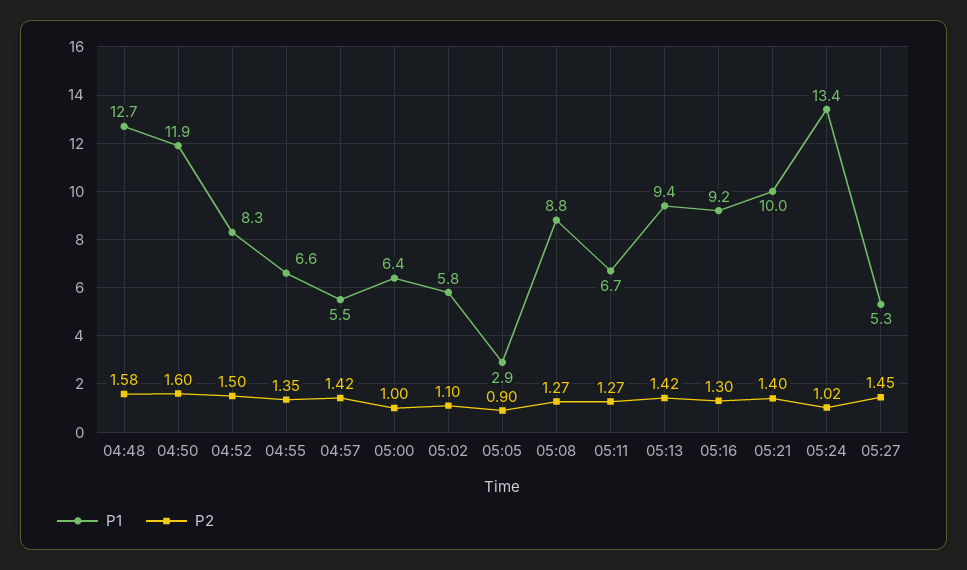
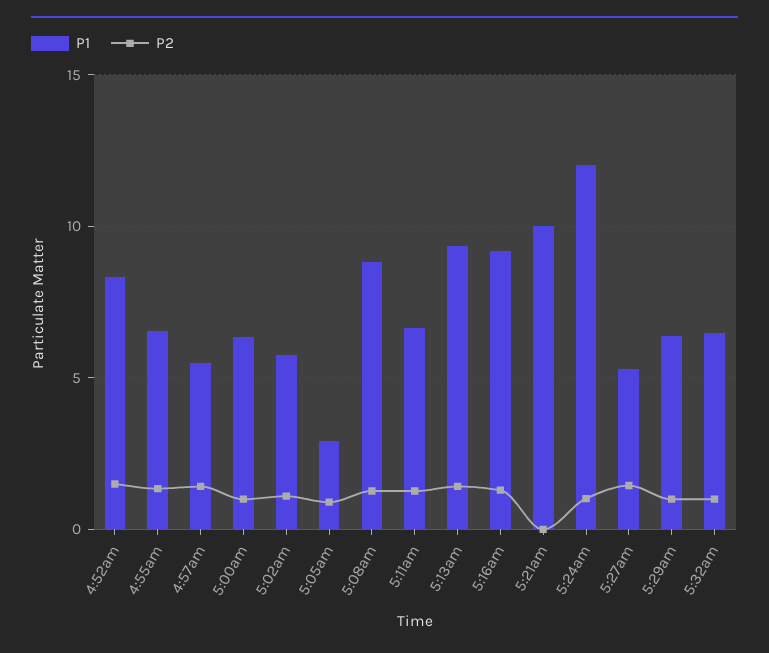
P1, 04:48: 12.7 -> none
P2, 04:48: 1.58 -> none
P1, 04:50: 11.9 -> none
P2, 04:50: 1.6 -> none
P2, 05:21: 1.4 -> 0
P1, 05:24: 13.4 -> 12
P1, 5:29am: none -> 6.5
P2, 5:29am: none -> 1
P1, 5:32am: none -> 6.5
P2, 5:32am: none -> 1

